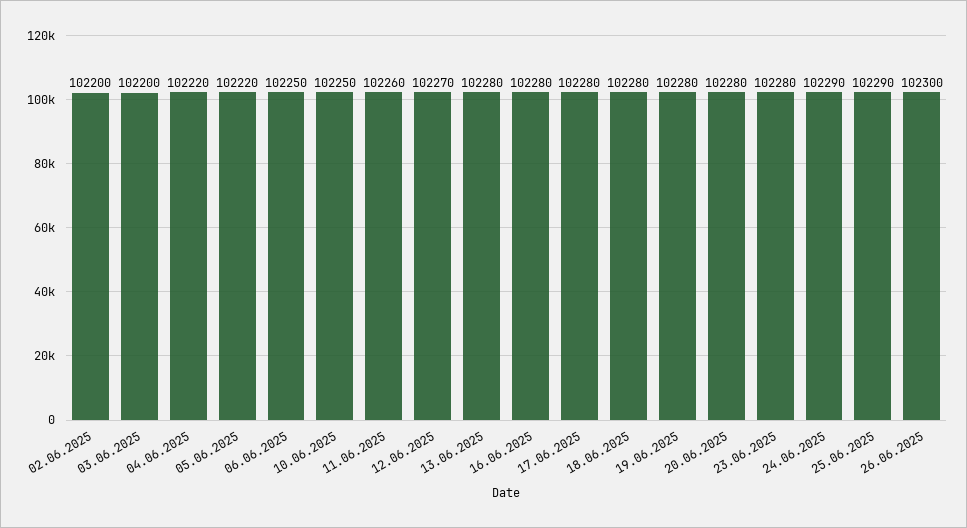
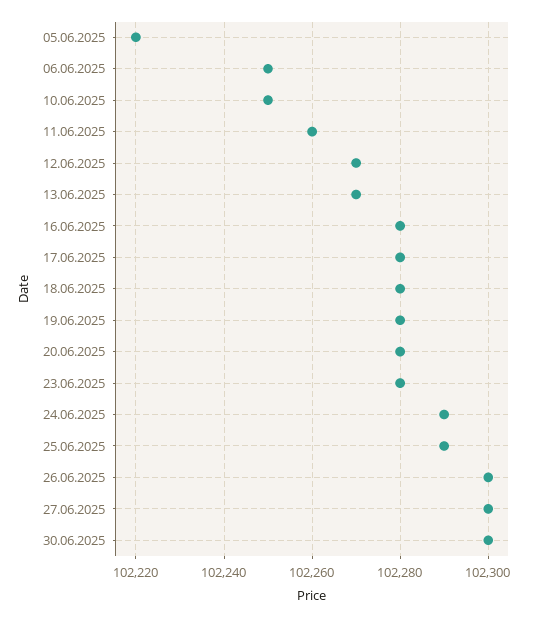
02.06.2025: 102200 -> none
03.06.2025: 102200 -> none
04.06.2025: 102220 -> none
13.06.2025: 102280 -> 102270
27.06.2025: none -> 102300
30.06.2025: none -> 102300

